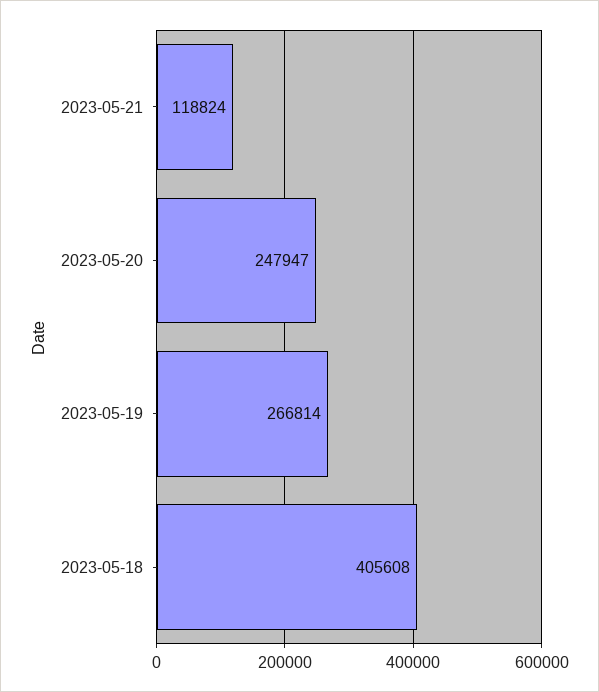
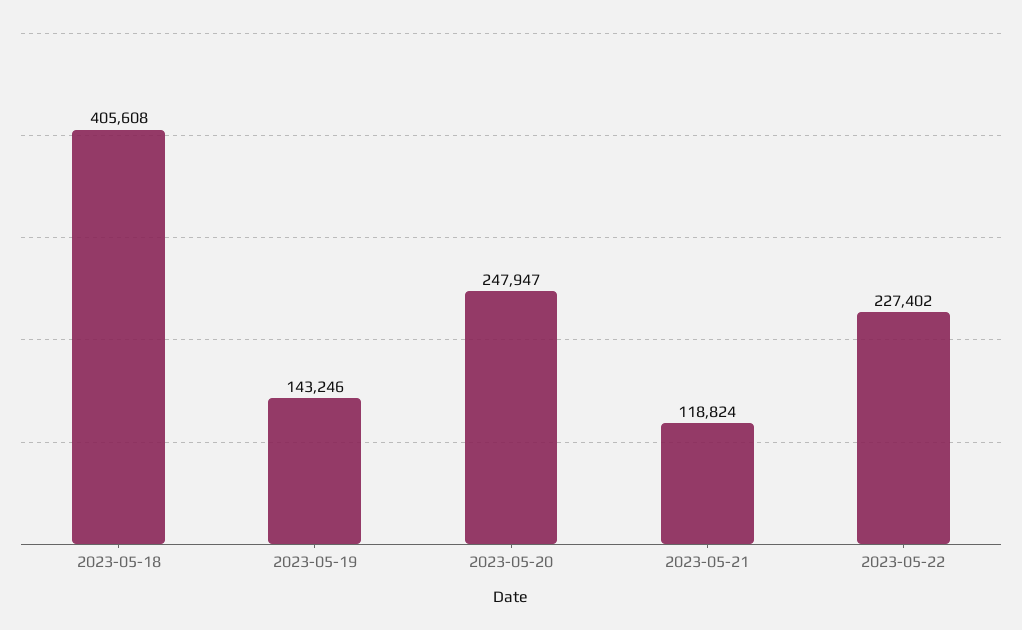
2023-05-19: 266814 -> 143246
2023-05-22: none -> 227402

